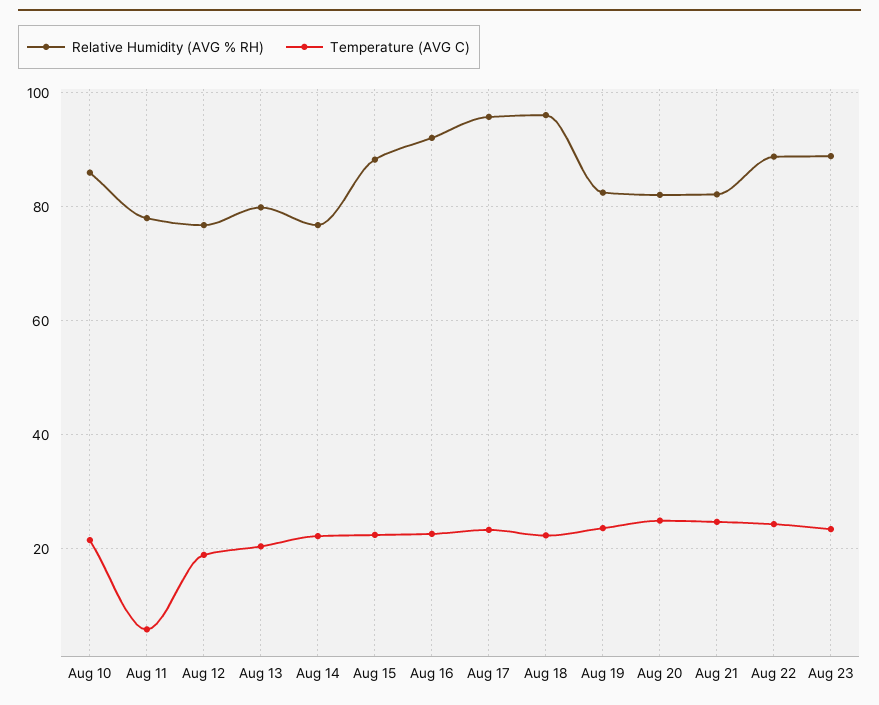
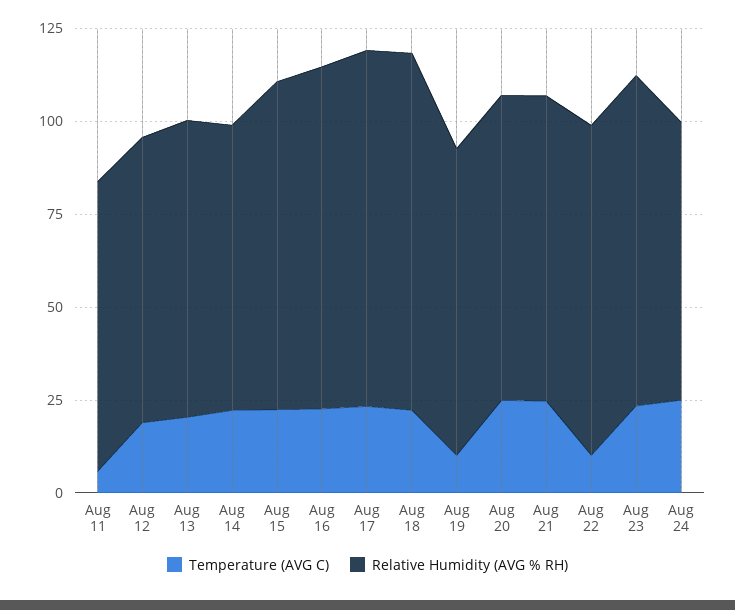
Relative Humidity (AVG % RH), Aug 10: 86 -> none
Temperature (AVG C), Aug 10: 22 -> none
Temperature (AVG C), Aug 19: 24 -> 10
Temperature (AVG C), Aug 22: 24 -> 10
Temperature (AVG C), Aug 24: none -> 25
Relative Humidity (AVG % RH), Aug 24: none -> 75

